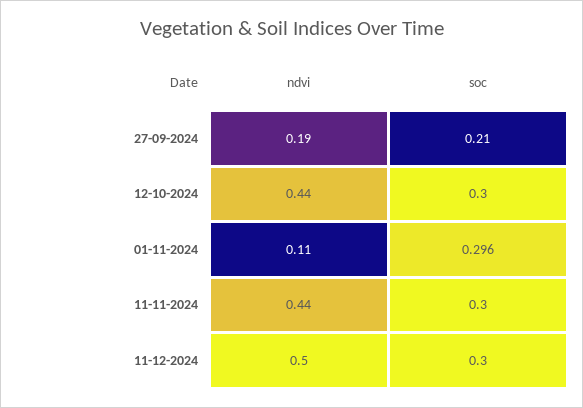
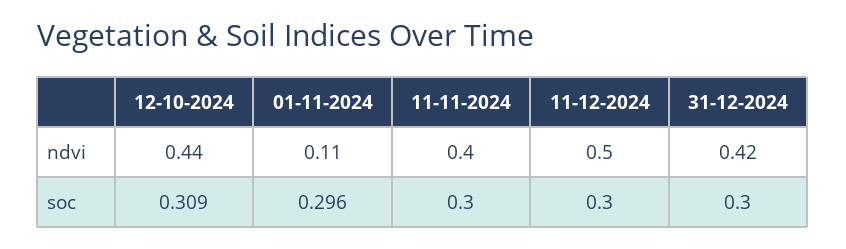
ndvi, 27-09-2024: 0.19 -> none
soc, 27-09-2024: 0.21 -> none
soc, 12-10-2024: 0.3 -> 0.309
ndvi, 11-11-2024: 0.44 -> 0.4
ndvi, 31-12-2024: none -> 0.42
soc, 31-12-2024: none -> 0.3

